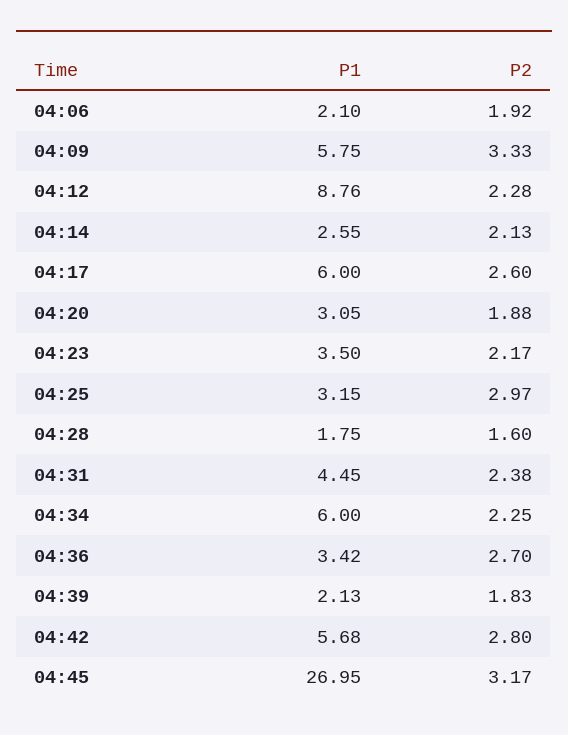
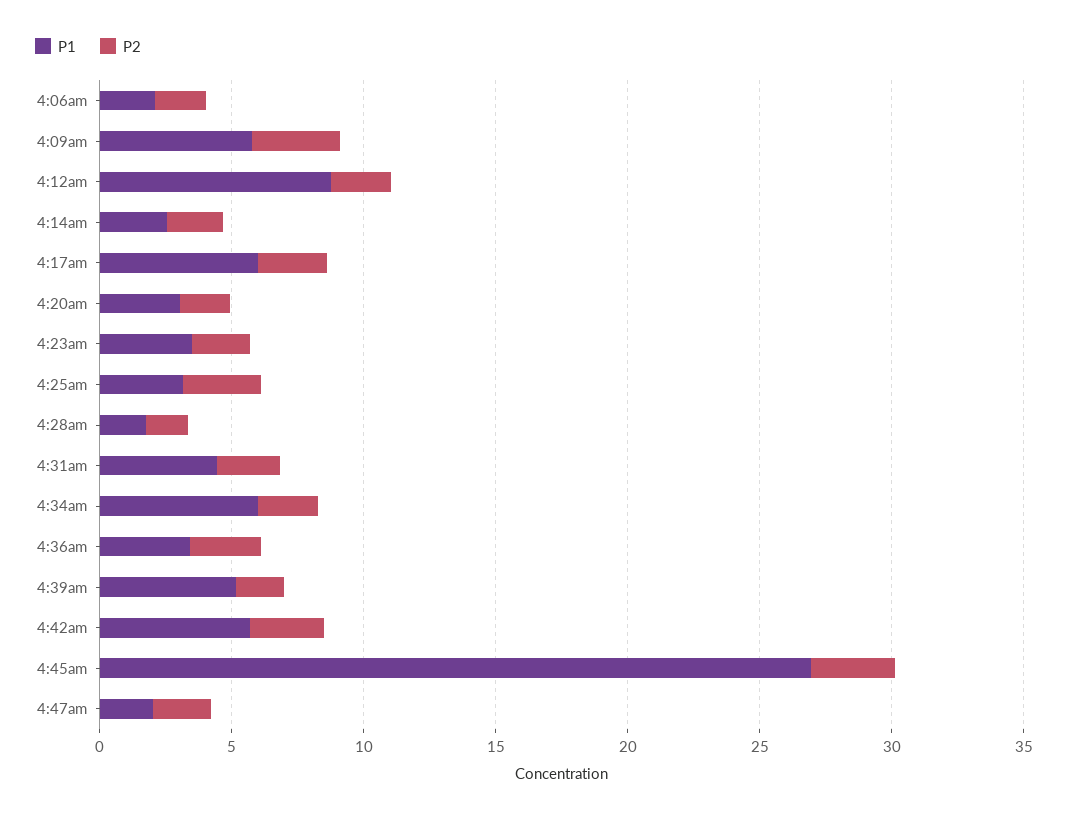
P1, 04:39: 2.13 -> 5
P1, 4:47am: none -> 2
P2, 4:47am: none -> 2

